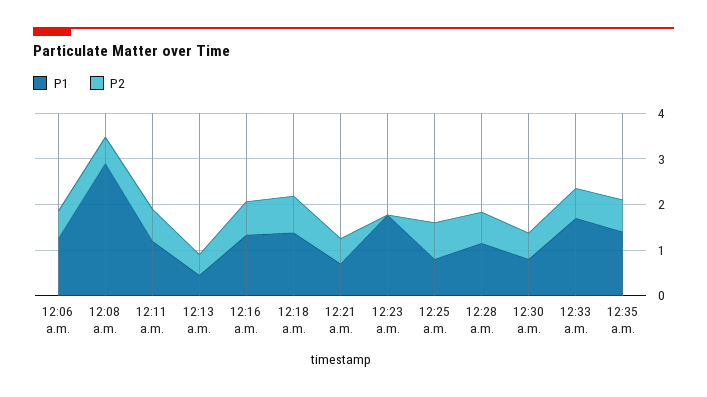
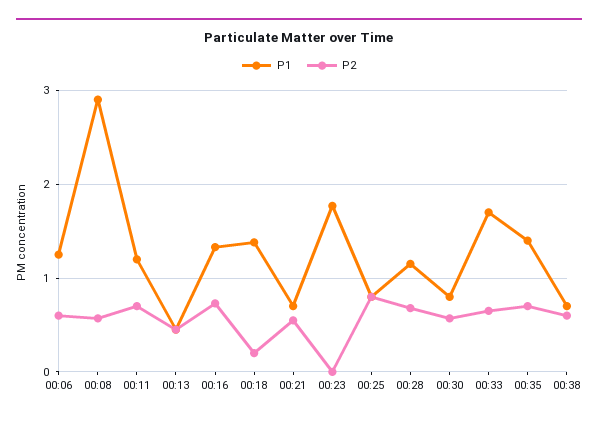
P2, 12:18 a.m.: 0.8 -> 0.2
P1, 00:38: none -> 0.7
P2, 00:38: none -> 0.6

